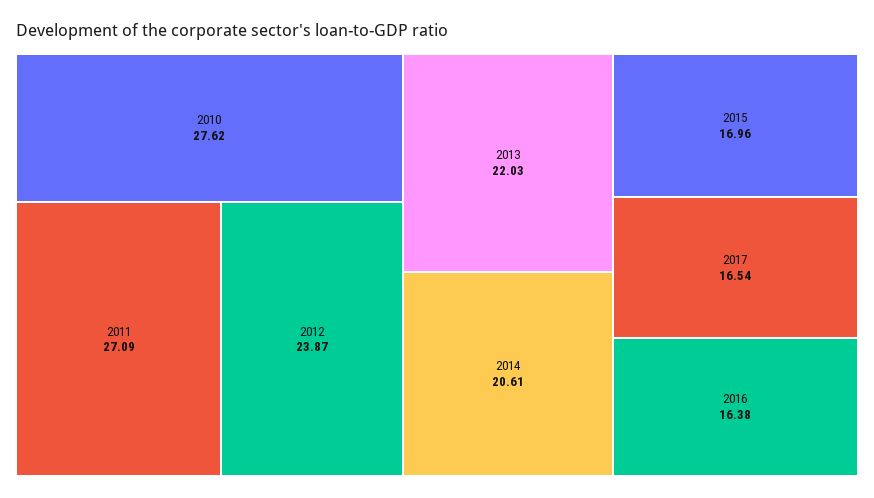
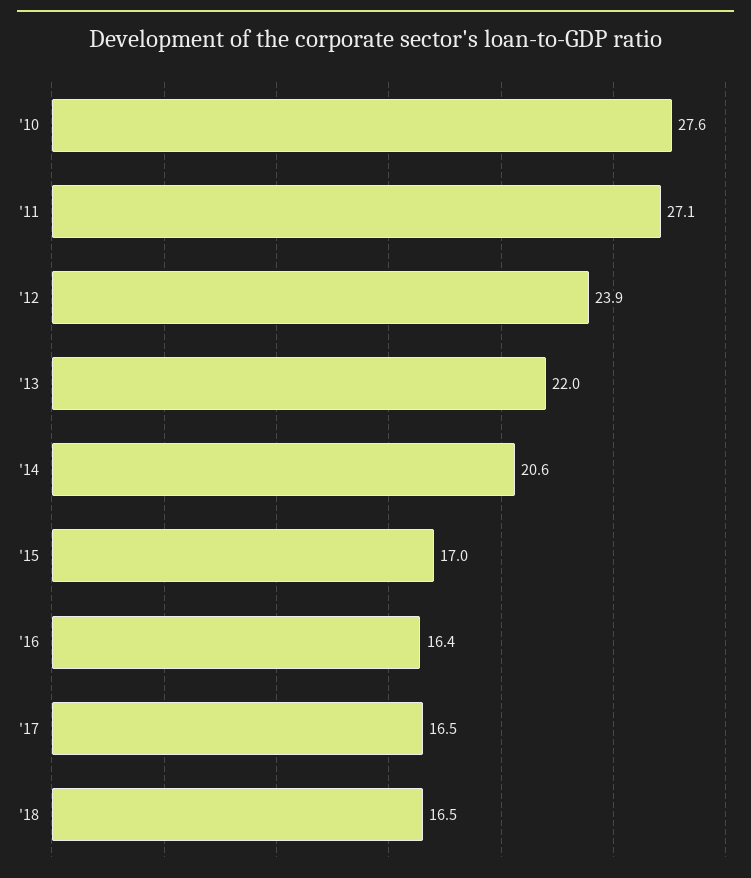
'18: none -> 16.5

